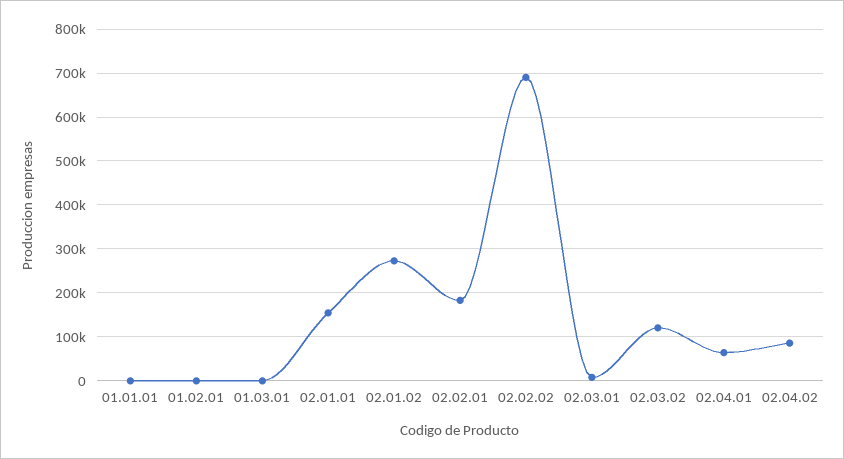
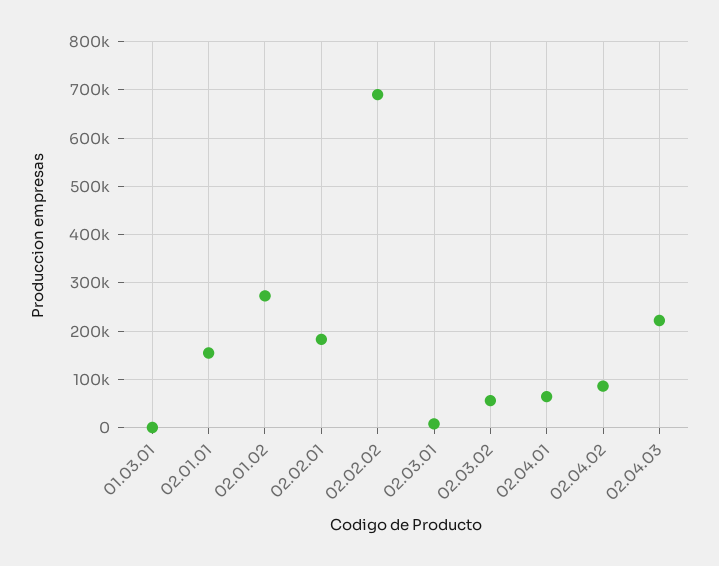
01.01.01: 0 -> none
01.02.01: 0 -> none
02.03.02: 120000 -> 60000
02.04.03: none -> 220000

